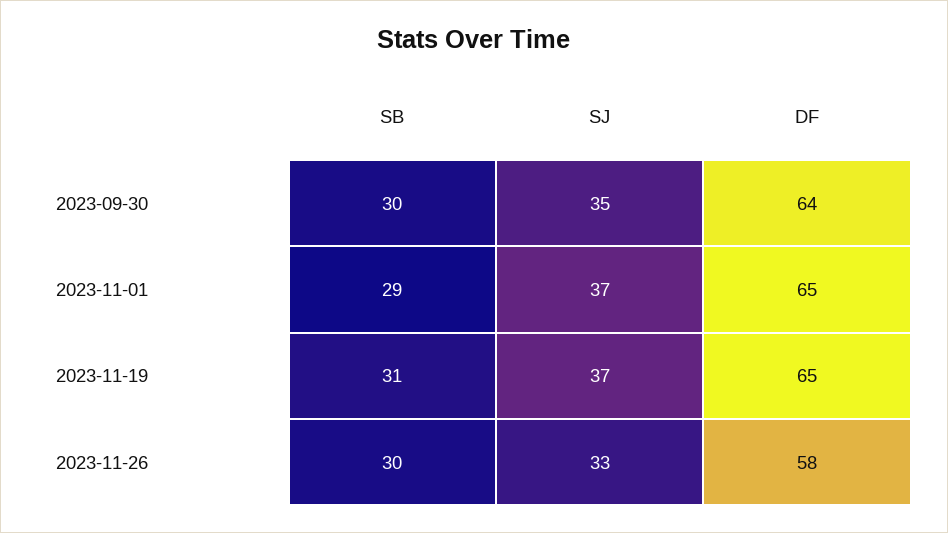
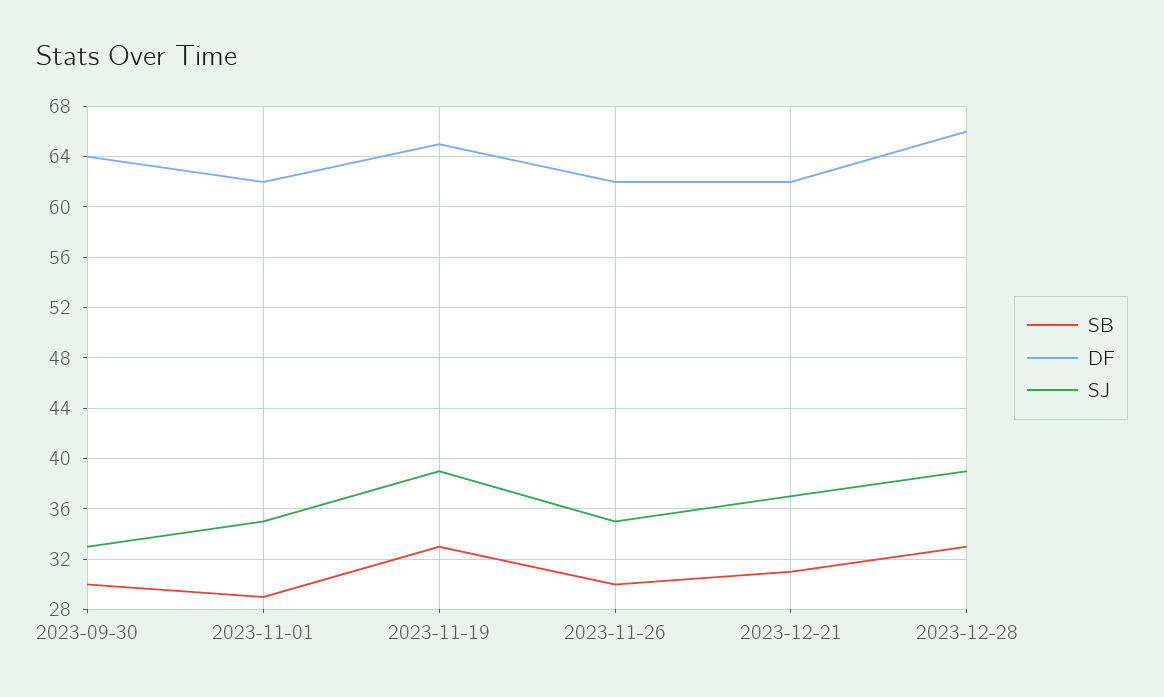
SJ, 2023-09-30: 35 -> 33
SJ, 2023-11-01: 37 -> 35
DF, 2023-11-01: 65 -> 62
SB, 2023-11-19: 31 -> 33
SJ, 2023-11-19: 37 -> 39
SJ, 2023-11-26: 33 -> 35
DF, 2023-11-26: 58 -> 62
SB, 2023-12-21: none -> 31
DF, 2023-12-21: none -> 62
SJ, 2023-12-21: none -> 37
SB, 2023-12-28: none -> 33
DF, 2023-12-28: none -> 66
SJ, 2023-12-28: none -> 39

